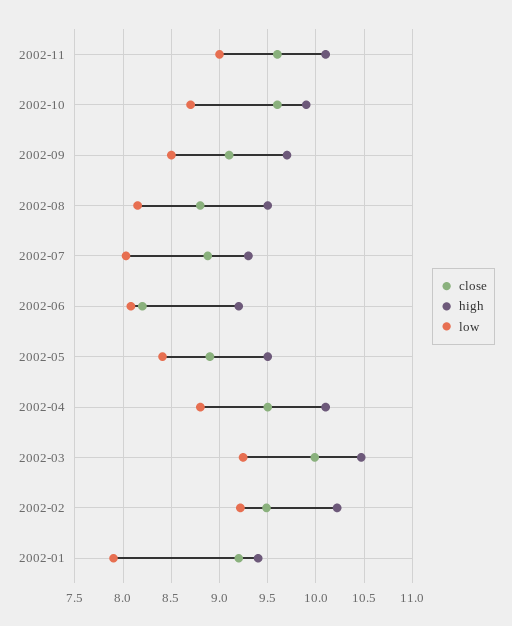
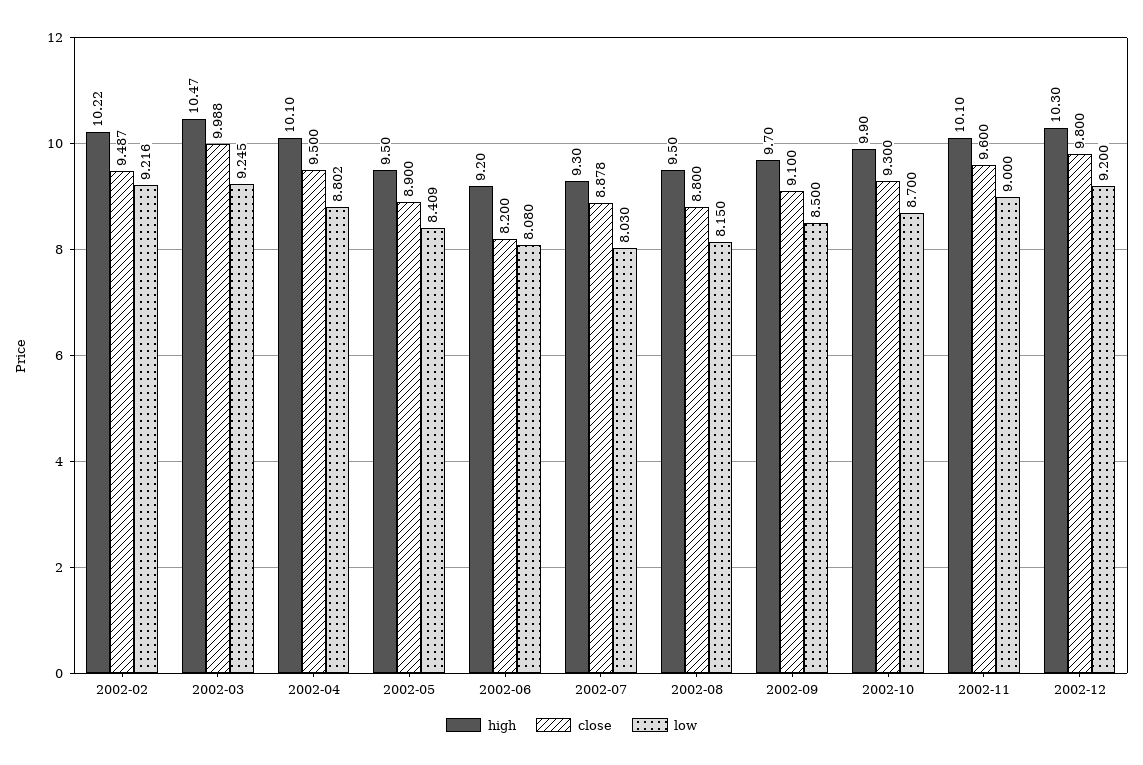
close, 2002-10: 9.6 -> 9.3
close, 2002-01: 9.2 -> none
high, 2002-01: 9.4 -> none
low, 2002-01: 7.9 -> none
high, 2002-12: none -> 10.3
close, 2002-12: none -> 9.8
low, 2002-12: none -> 9.2

